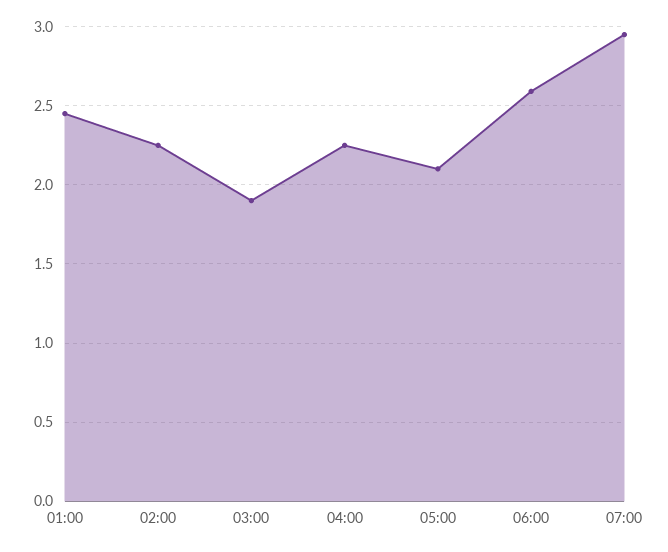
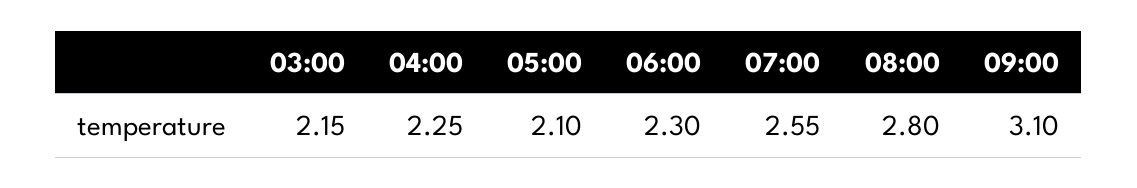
01:00: 2.45 -> none
02:00: 2.25 -> none
03:00: 1.9 -> 2.15
06:00: 2.6 -> 2.3
07:00: 2.95 -> 2.55
08:00: none -> 2.8
09:00: none -> 3.1

